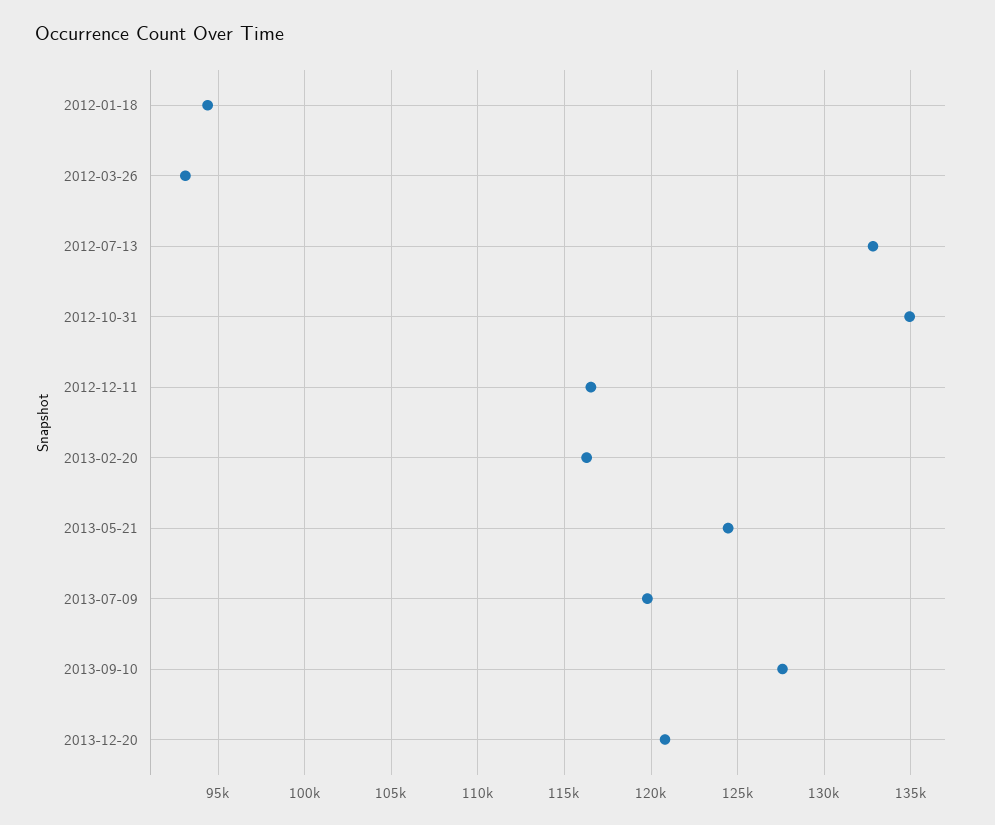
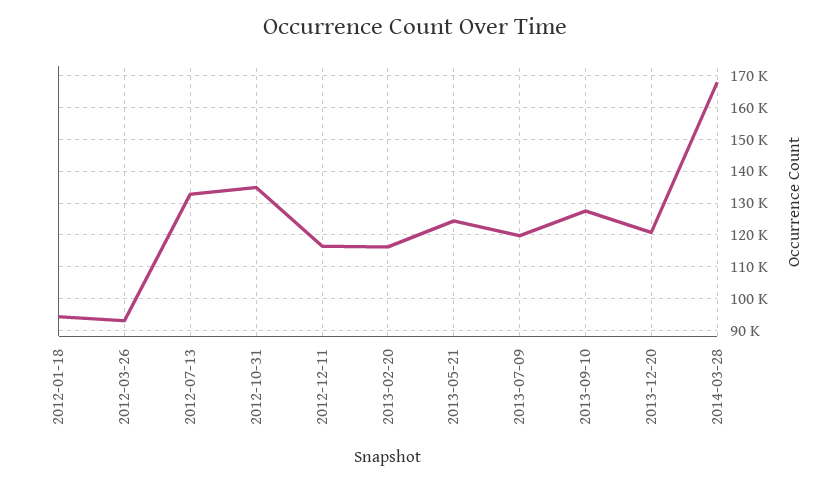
2014-03-28: none -> 168000

